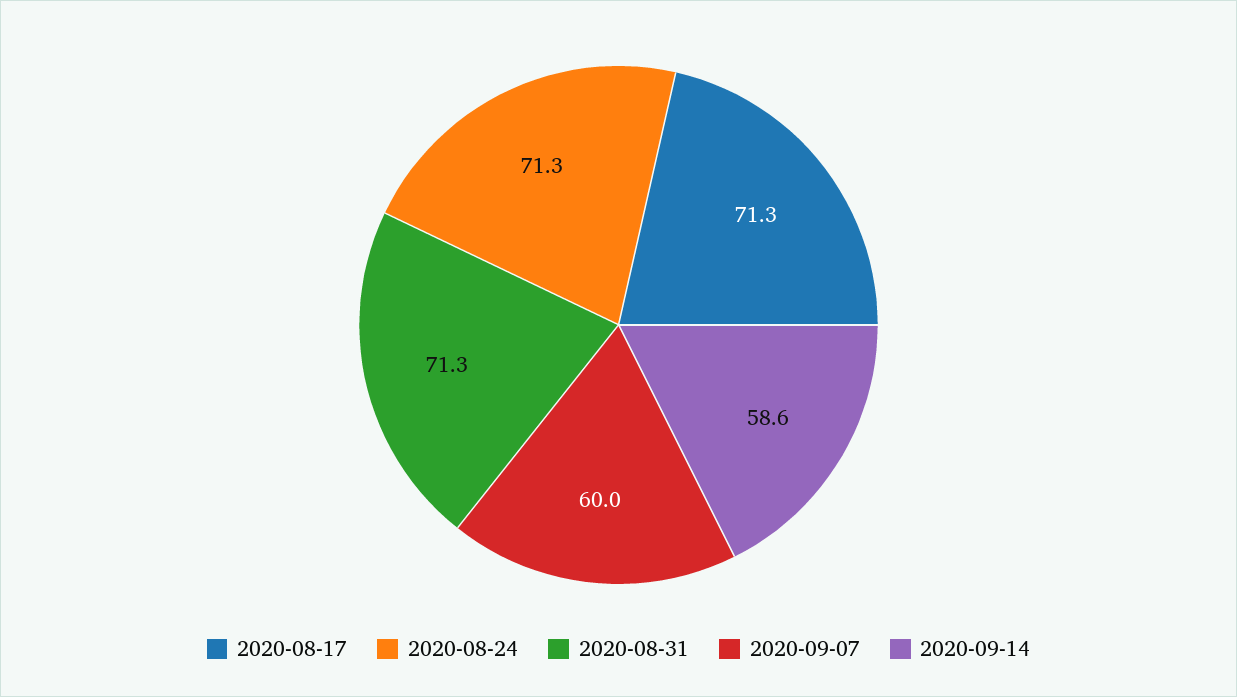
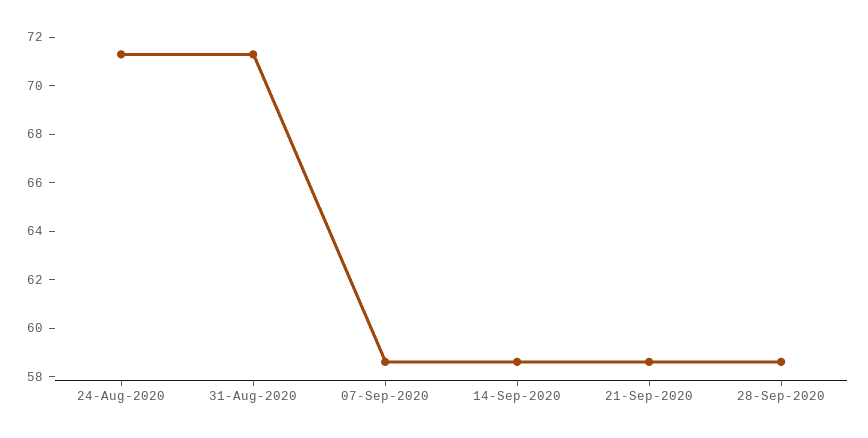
2020-08-17: 71.3 -> none
2020-09-07: 60 -> 58.5
21-Sep-2020: none -> 58.5
28-Sep-2020: none -> 58.5

